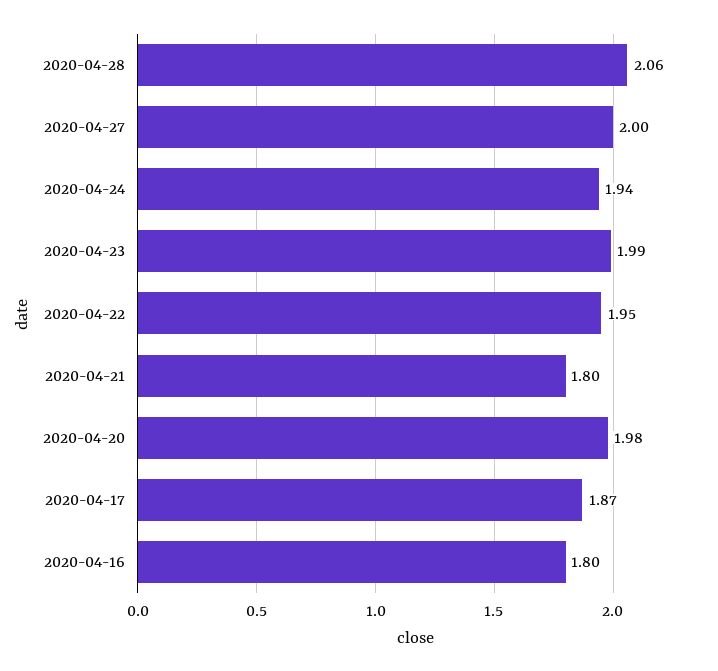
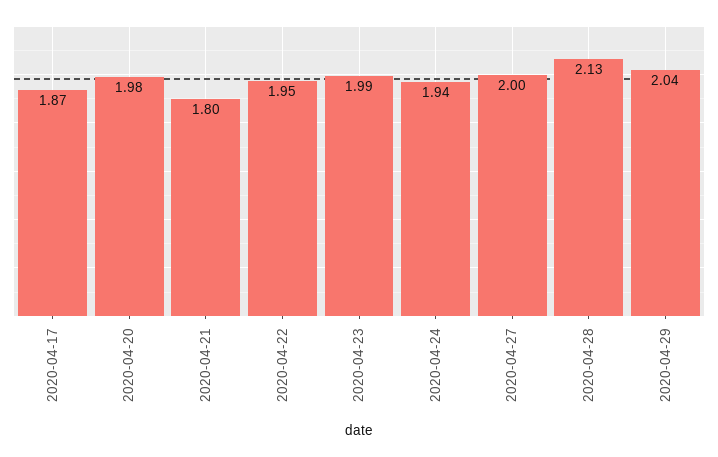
2020-04-28: 2.06 -> 2.13
2020-04-16: 1.8 -> none
2020-04-29: none -> 2.04

